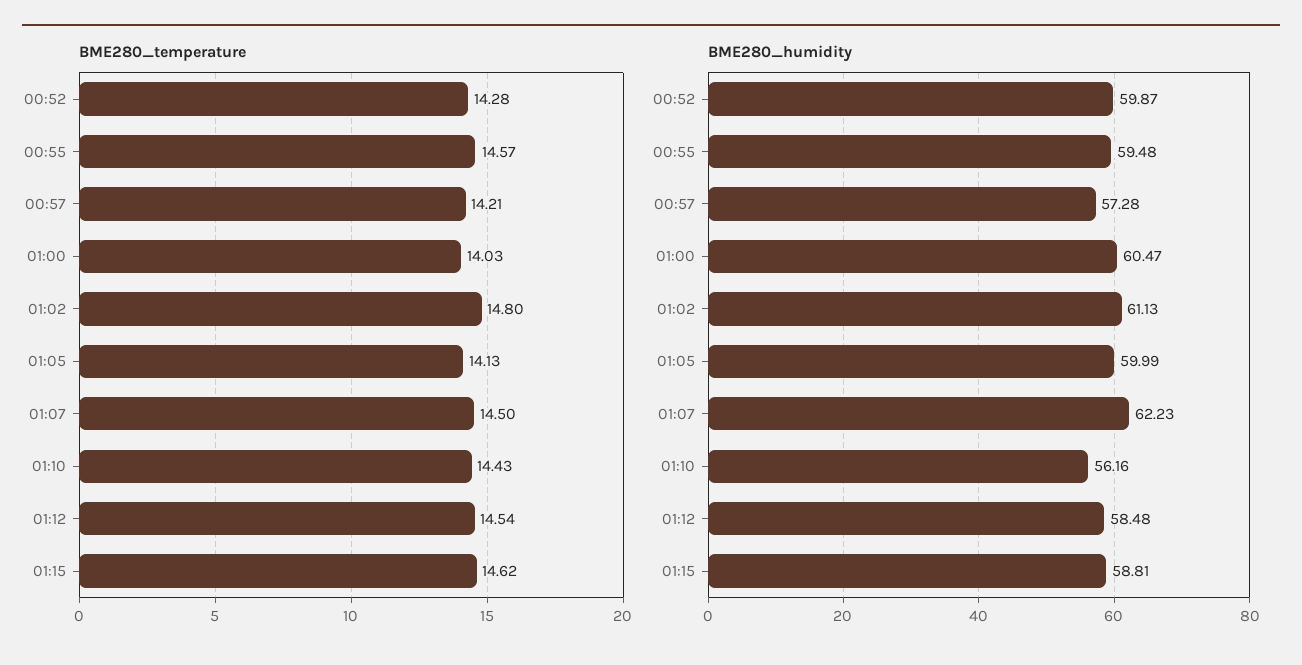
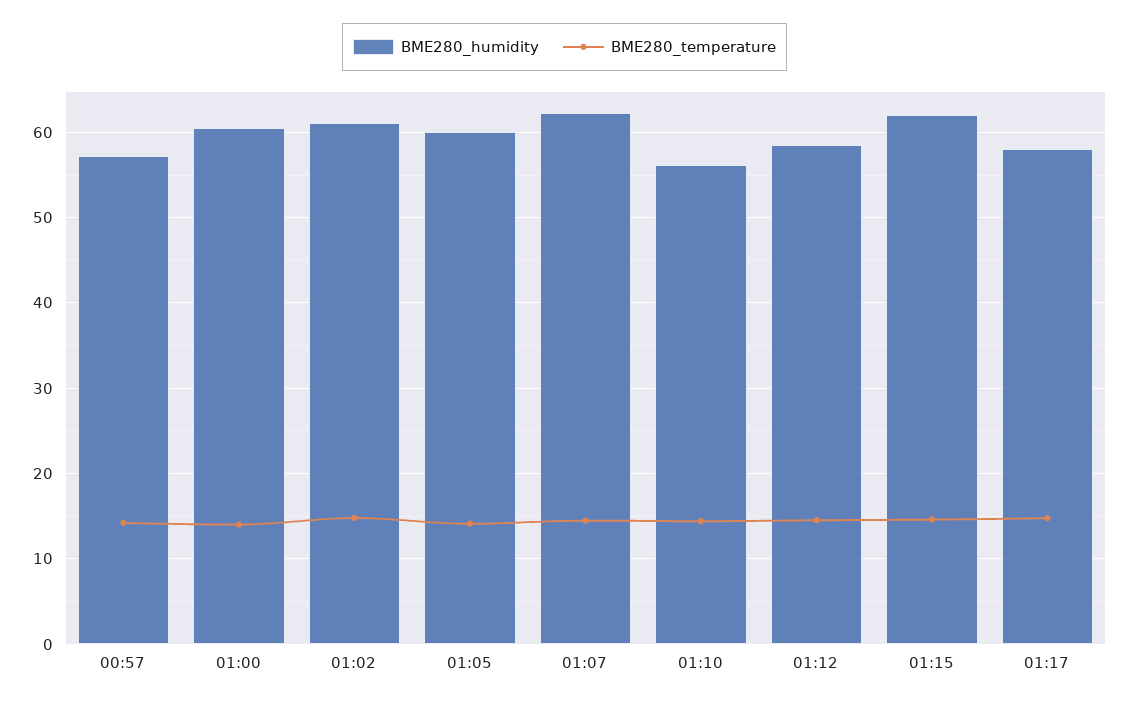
BME280_temperature, 00:52: 14.28 -> none
BME280_temperature, 00:55: 14.57 -> none
BME280_humidity, 00:52: 59.87 -> none
BME280_humidity, 00:55: 59.48 -> none
BME280_humidity, 01:15: 58.81 -> 62
BME280_humidity, 01:17: none -> 58
BME280_temperature, 01:17: none -> 15

